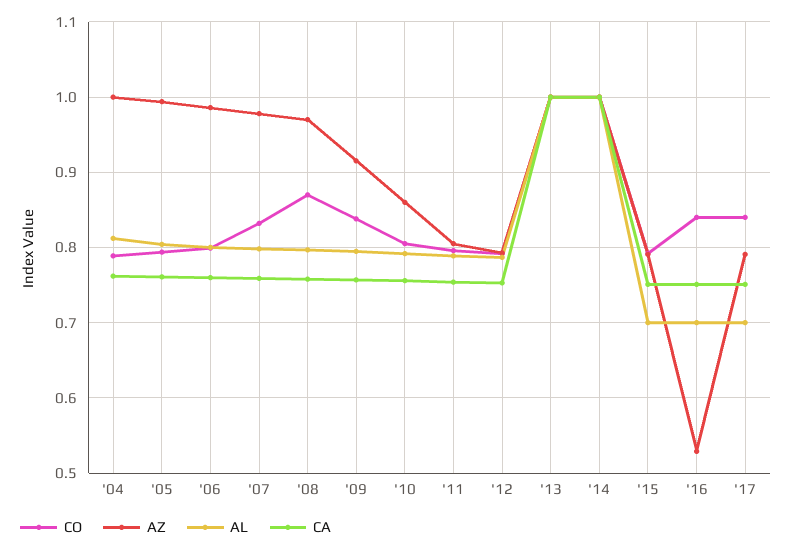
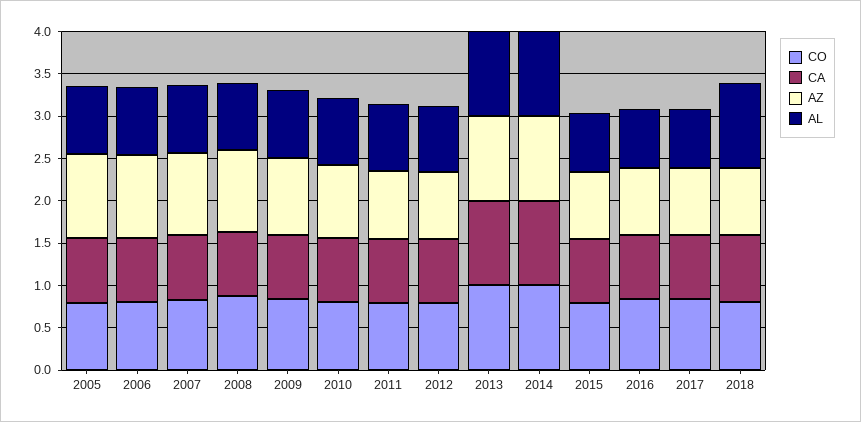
CO, '04: 0.79 -> none
AZ, '04: 1 -> none
AL, '04: 0.81 -> none
CA, '04: 0.76 -> none
AZ, '16: 0.53 -> 0.8
CO, 2018: none -> 0.8
CA, 2018: none -> 0.8
AZ, 2018: none -> 0.8
AL, 2018: none -> 1

